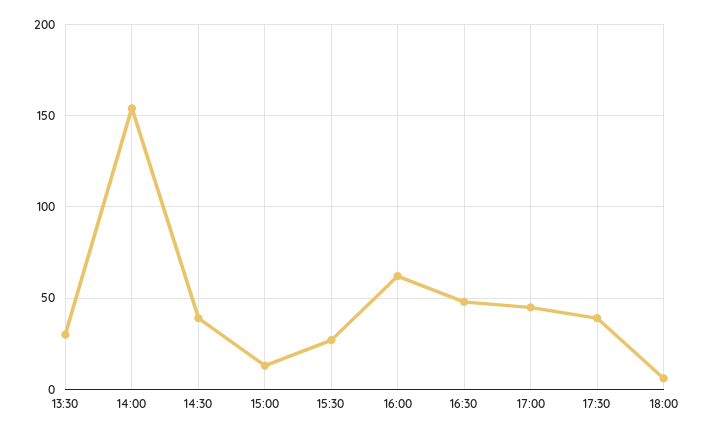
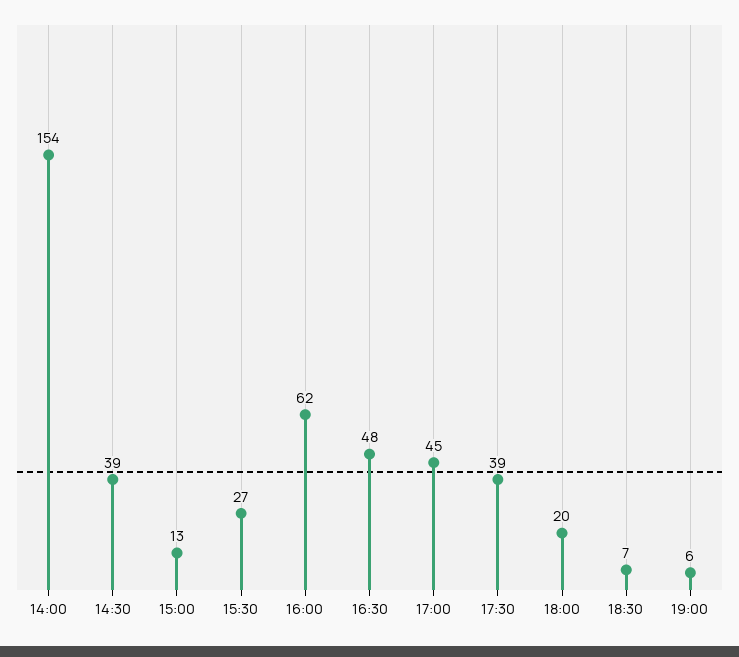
13:30: 30 -> none
18:00: 5 -> 20
18:30: none -> 7
19:00: none -> 6

